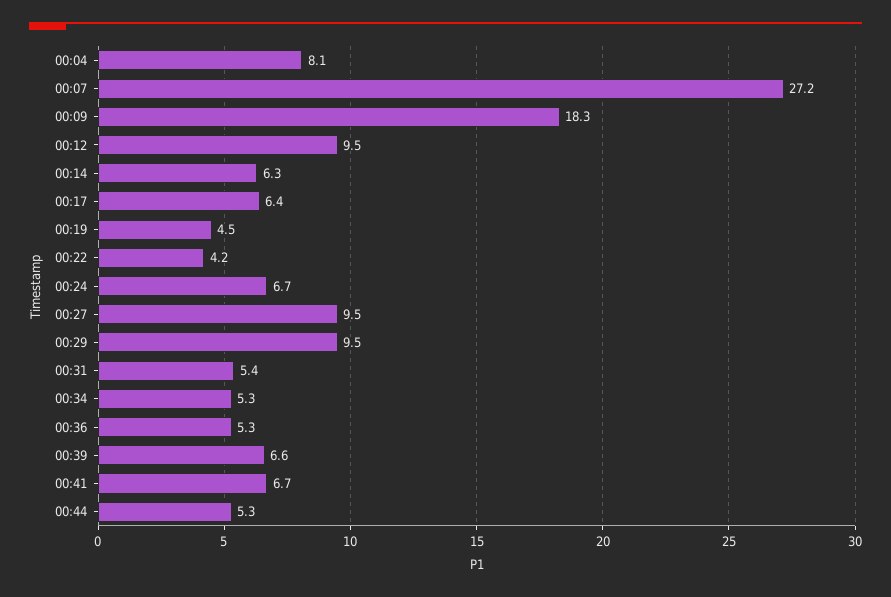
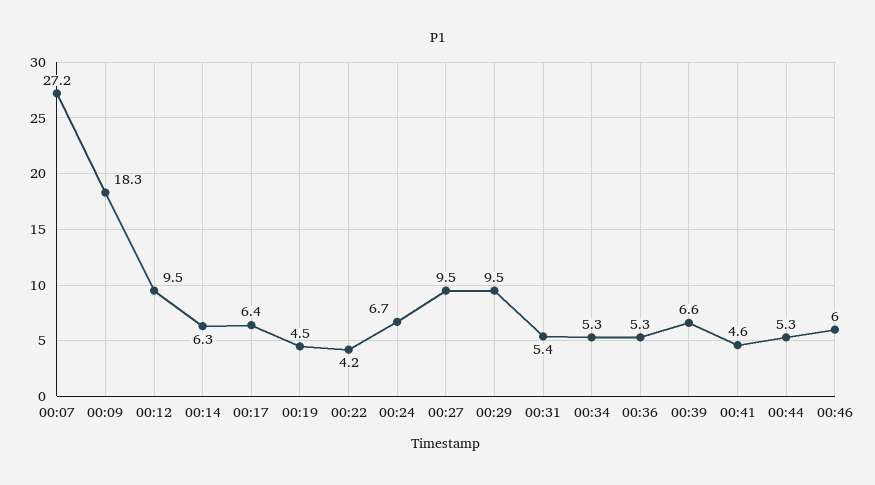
00:04: 8.1 -> none
00:41: 6.7 -> 4.6
00:46: none -> 6

